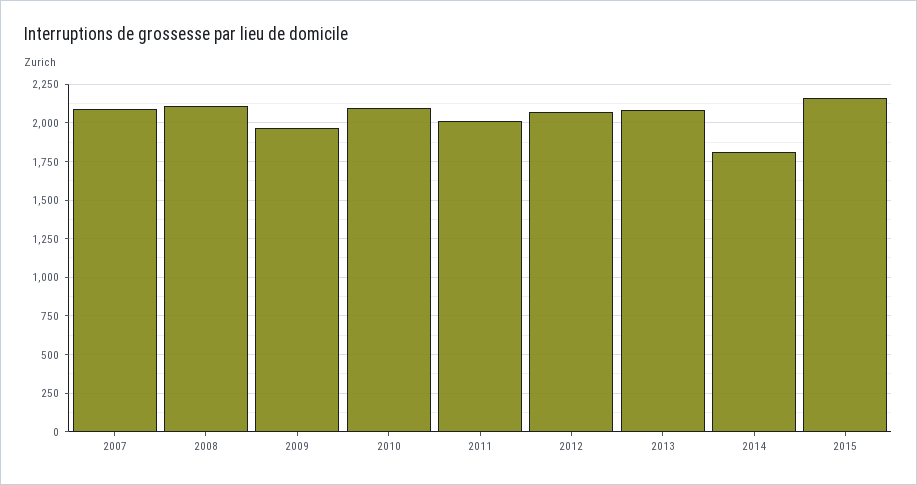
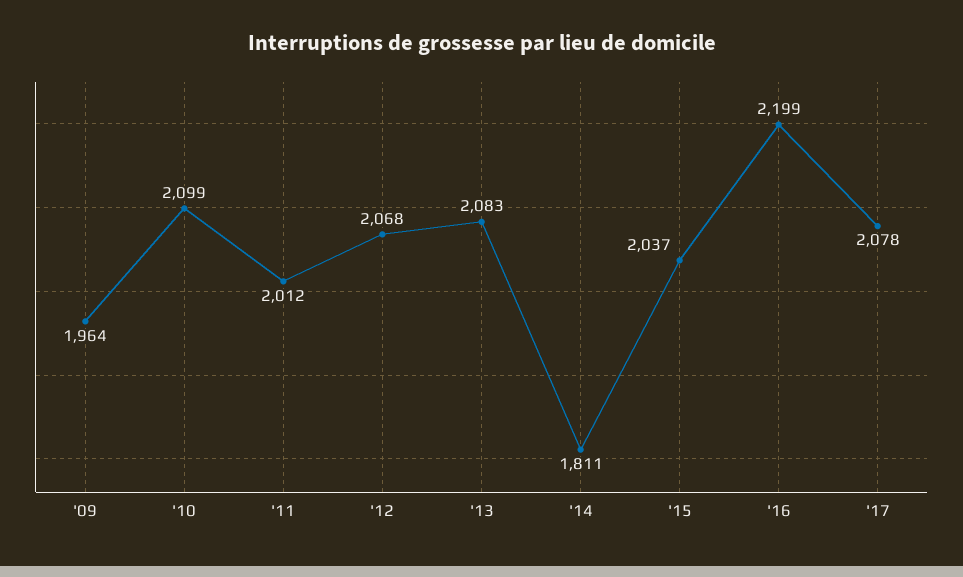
2007: 2100 -> none
2008: 2100 -> none
2015: 2150 -> 2037
'16: none -> 2199
'17: none -> 2078

